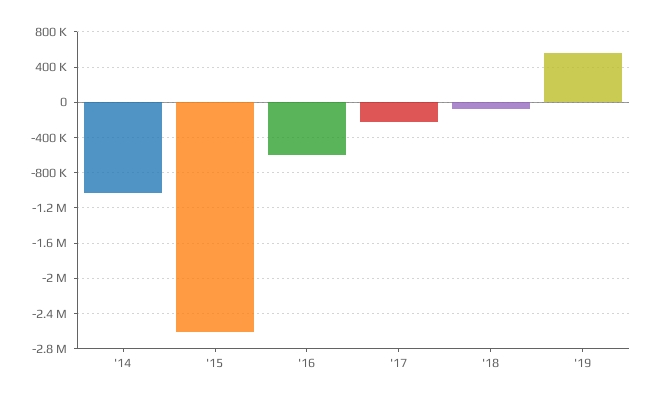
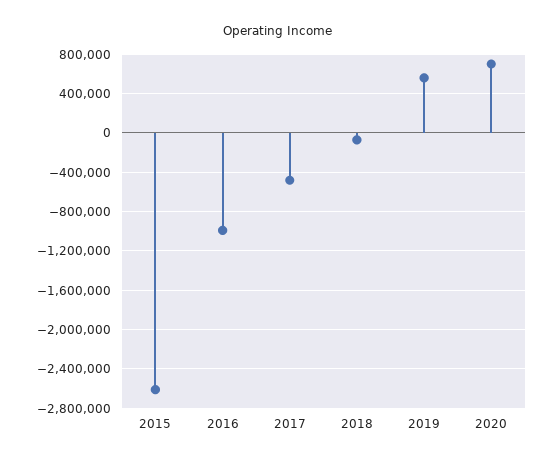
'14: -1000000 -> none
'16: -600000 -> -1000000
'17: -200000 -> -500000
2020: none -> 700000

